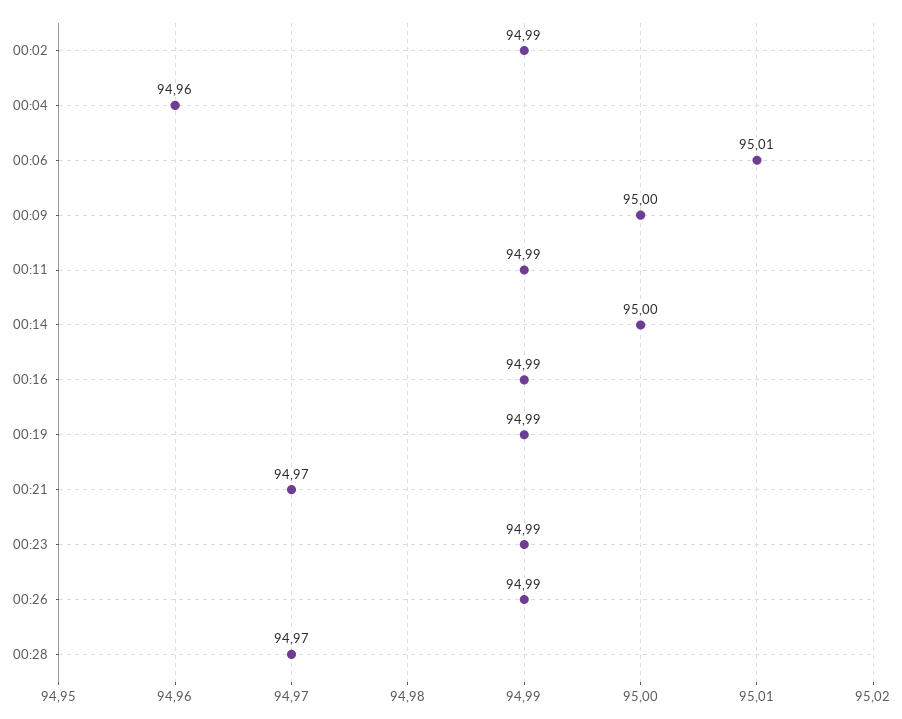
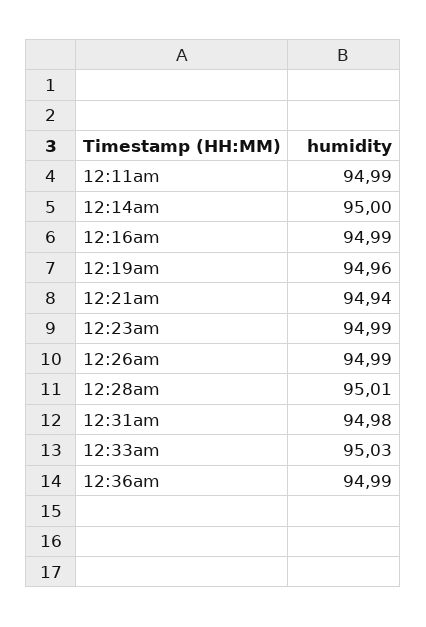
00:02: 94.99 -> none
00:04: 94.96 -> none
00:06: 95.01 -> none
00:09: 95 -> none
00:19: 94.99 -> 94.96
00:21: 94.97 -> 94.94
00:28: 94.97 -> 95.01
12:31am: none -> 94.98
12:33am: none -> 95.03
12:36am: none -> 94.99

